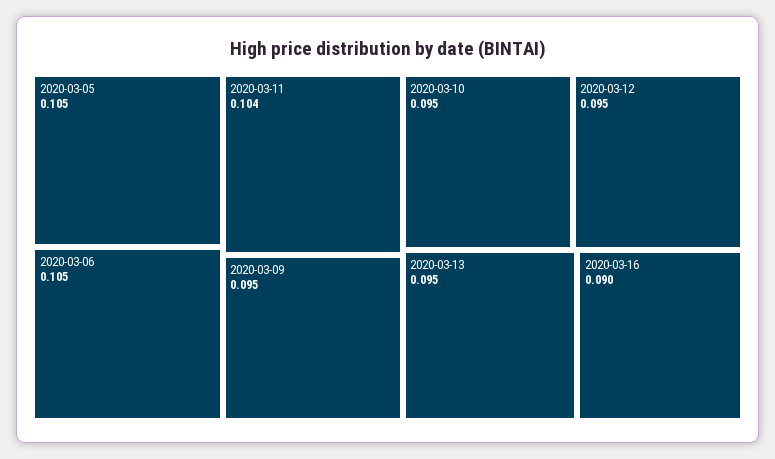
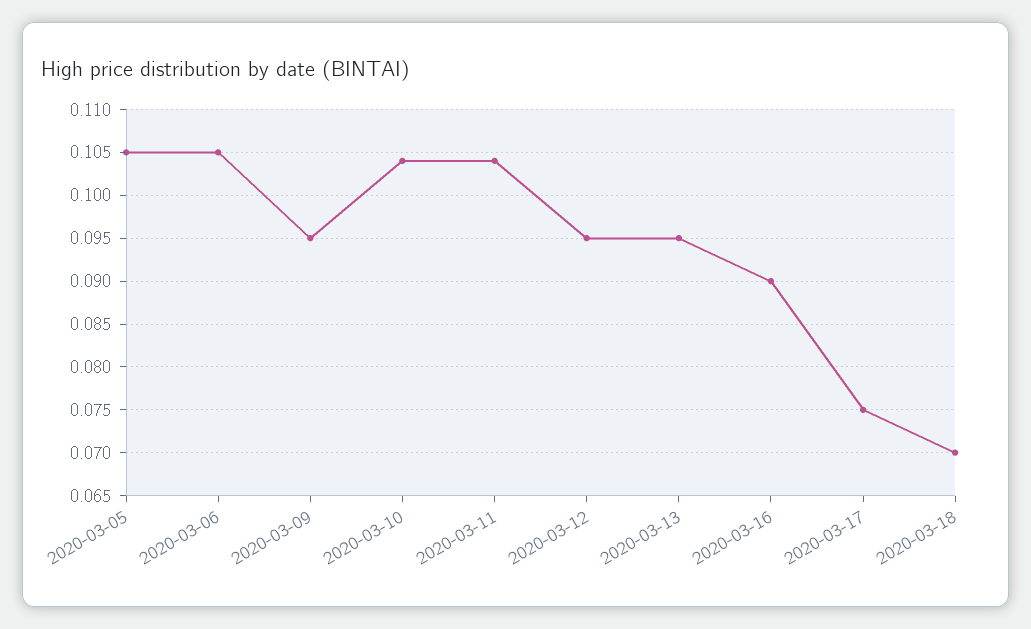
2020-03-10: 0.095 -> 0.104
2020-03-17: none -> 0.075
2020-03-18: none -> 0.07

